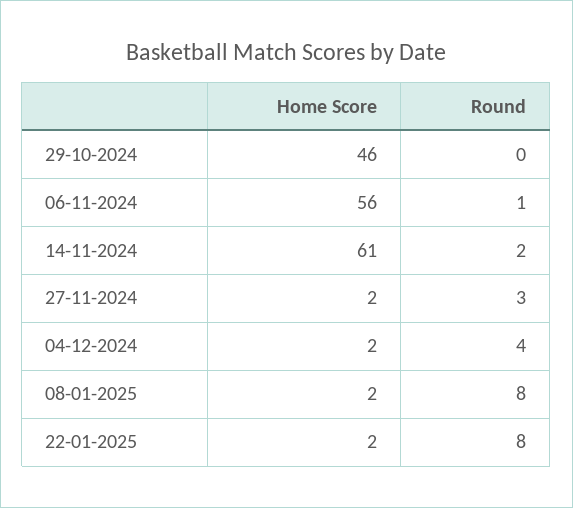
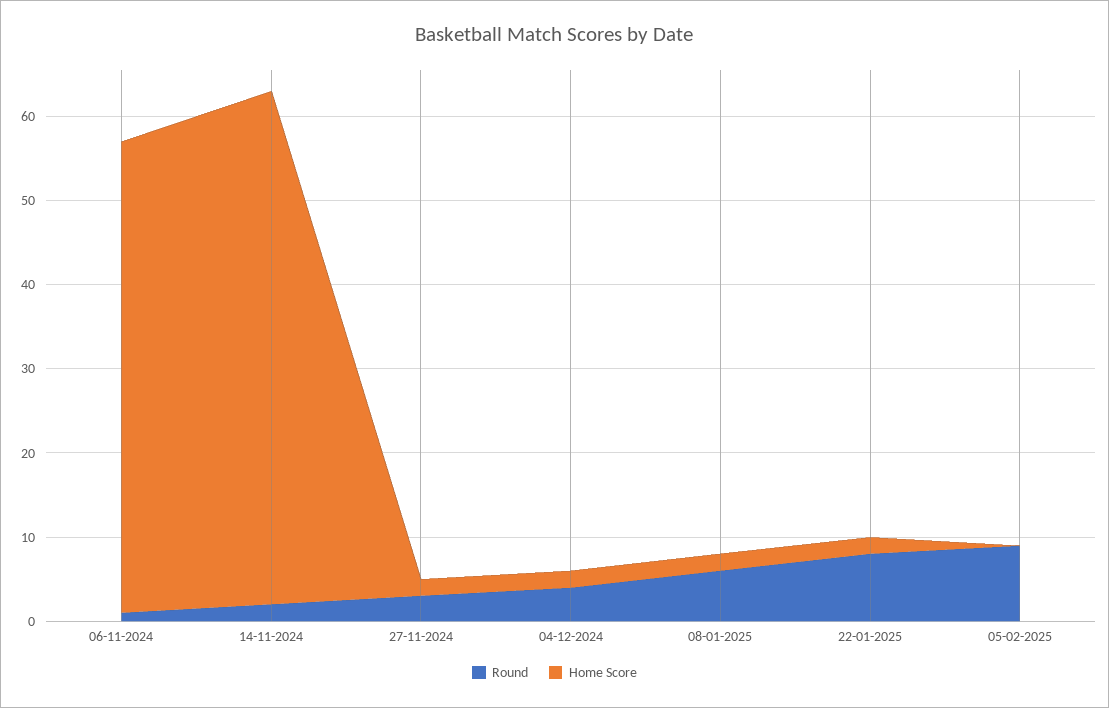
Home Score, 29-10-2024: 46 -> none
Round, 29-10-2024: 0 -> none
Round, 08-01-2025: 8 -> 6
Round, 05-02-2025: none -> 9
Home Score, 05-02-2025: none -> 0

